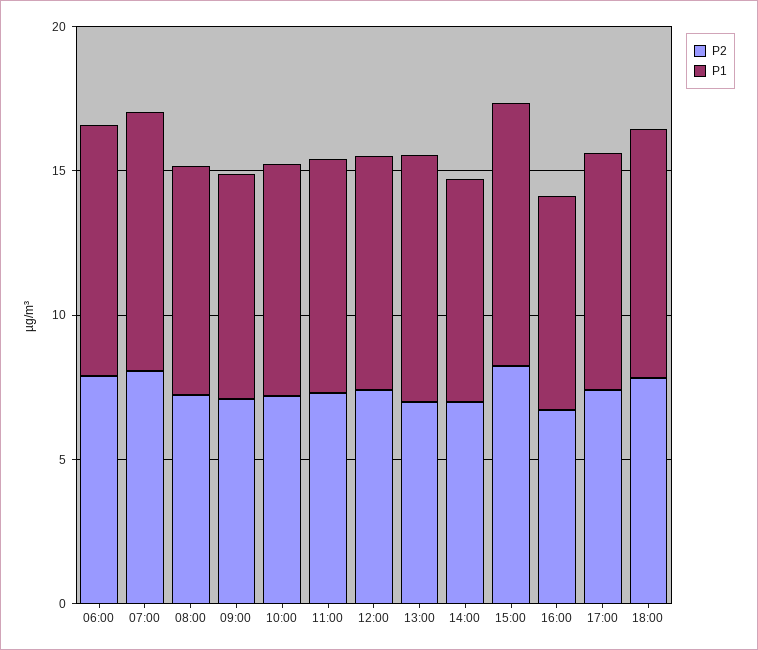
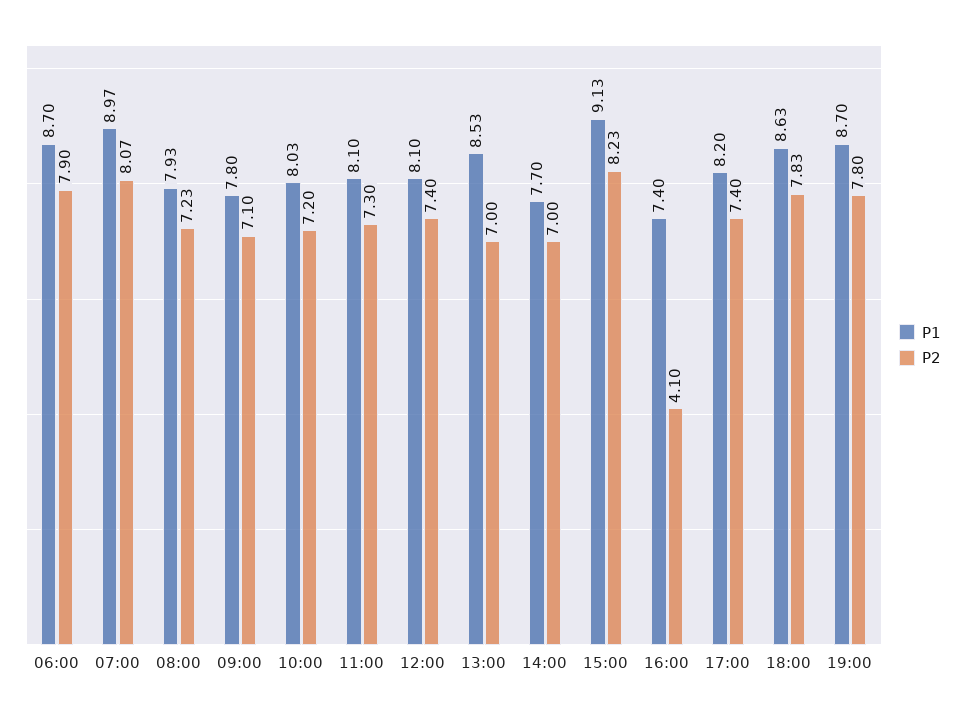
P2, 16:00: 7 -> 4.1
P1, 19:00: none -> 8.7
P2, 19:00: none -> 7.8

